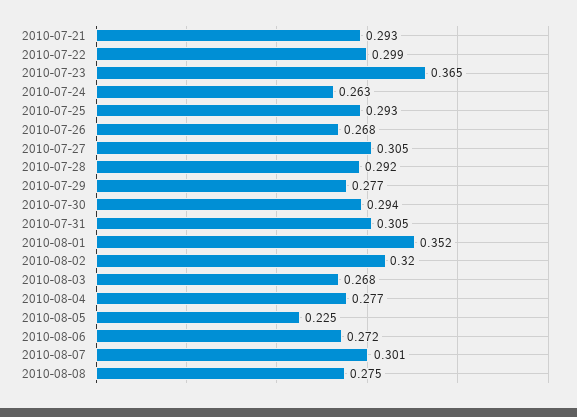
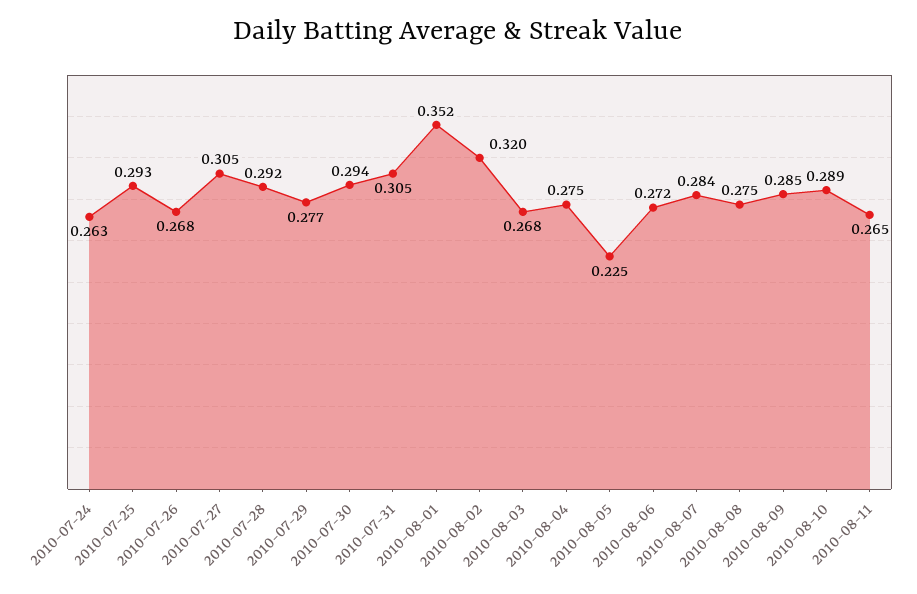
2010-07-21: 0.293 -> none
2010-07-22: 0.299 -> none
2010-07-23: 0.365 -> none
2010-08-04: 0.277 -> 0.275
2010-08-07: 0.301 -> 0.284
2010-08-09: none -> 0.285
2010-08-10: none -> 0.289
2010-08-11: none -> 0.265

